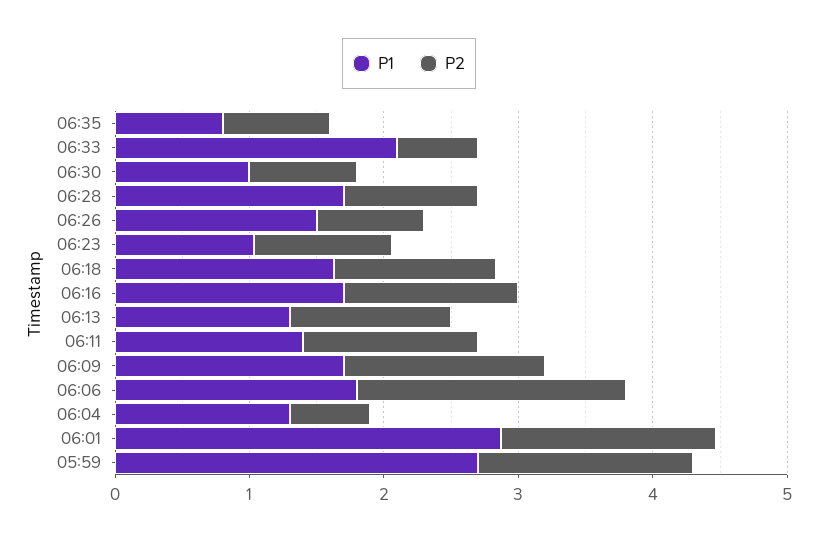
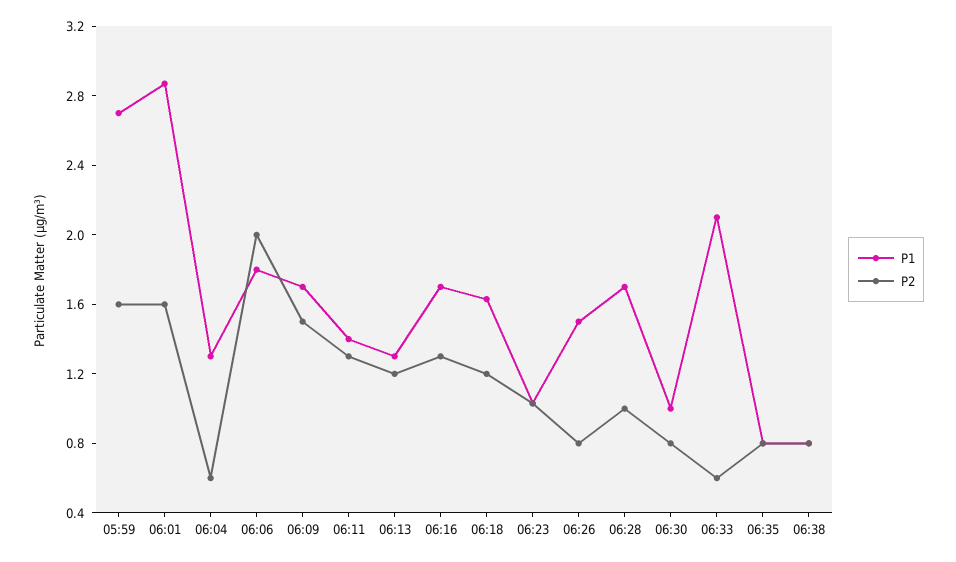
P1, 06:38: none -> 0.8
P2, 06:38: none -> 0.8

